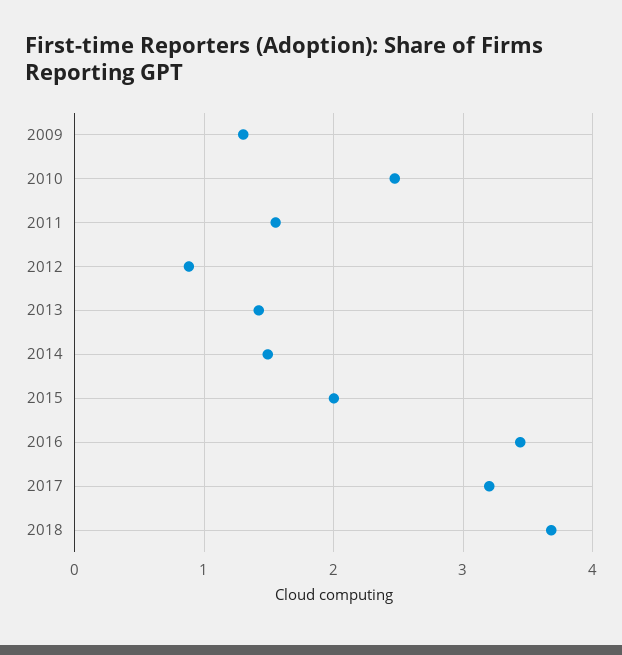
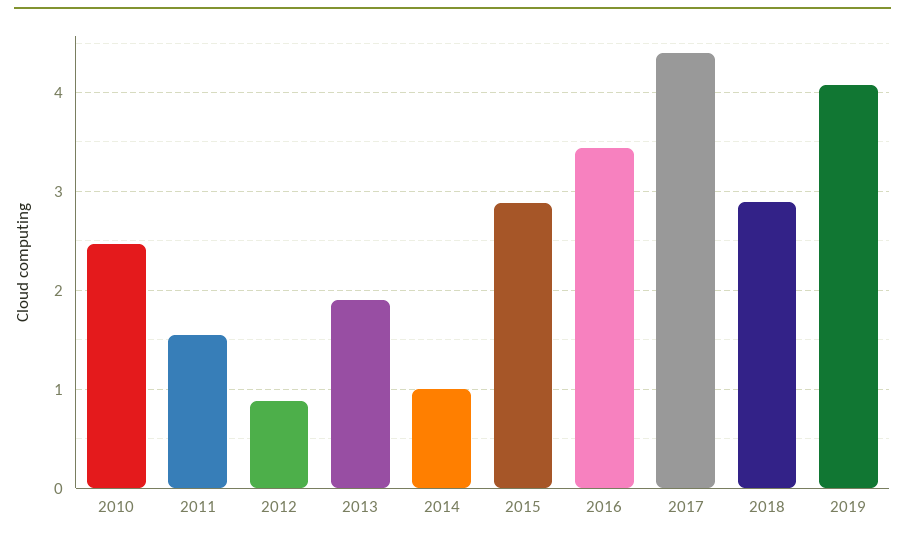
2009: 1.3 -> none
2013: 1.4 -> 1.9
2014: 1.5 -> 1
2015: 2 -> 2.9
2017: 3.2 -> 4.4
2018: 3.7 -> 2.9
2019: none -> 4.1

